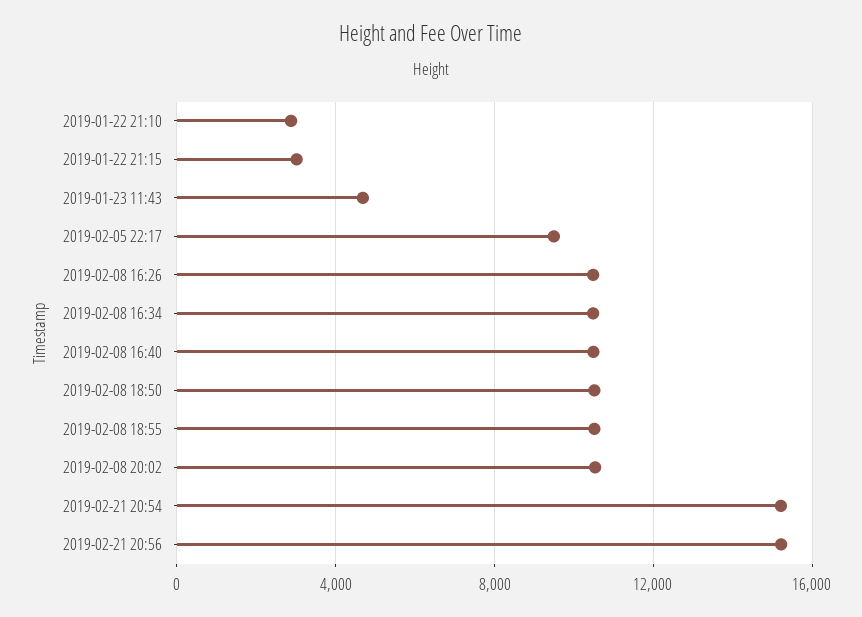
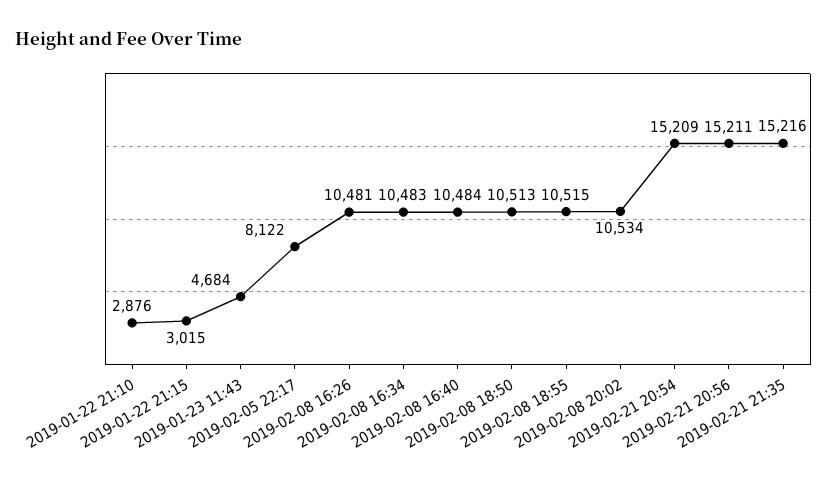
2019-02-05 22:17: 9500 -> 8122
2019-02-21 21:35: none -> 15216

